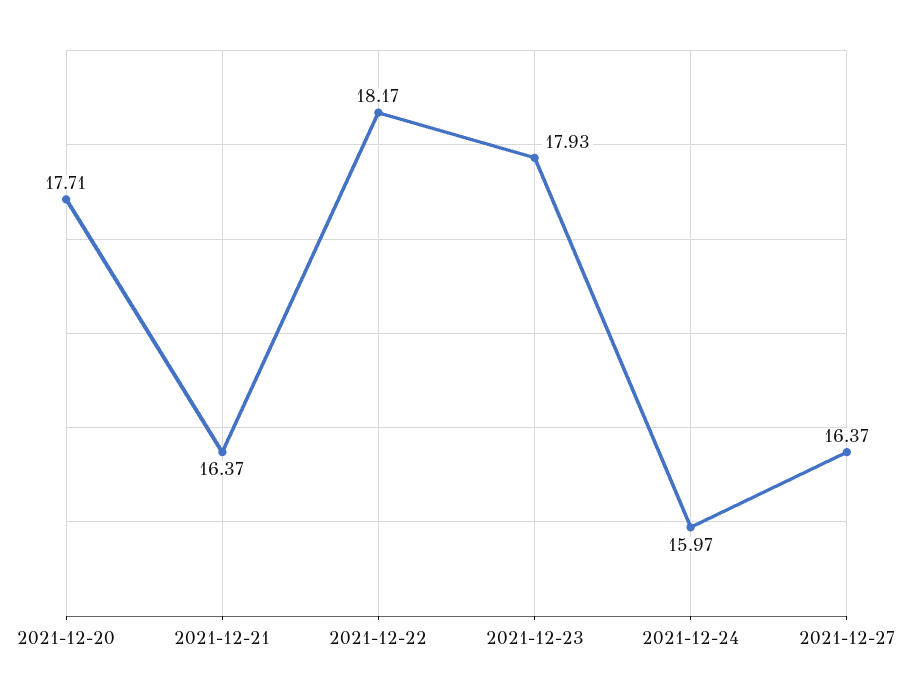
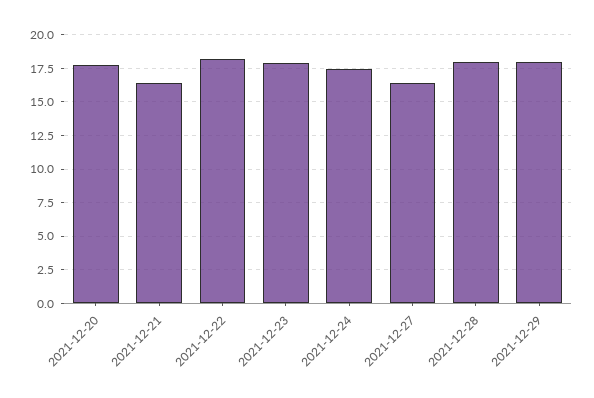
2021-12-24: 15.97 -> 17.5
2021-12-28: none -> 18
2021-12-29: none -> 18

